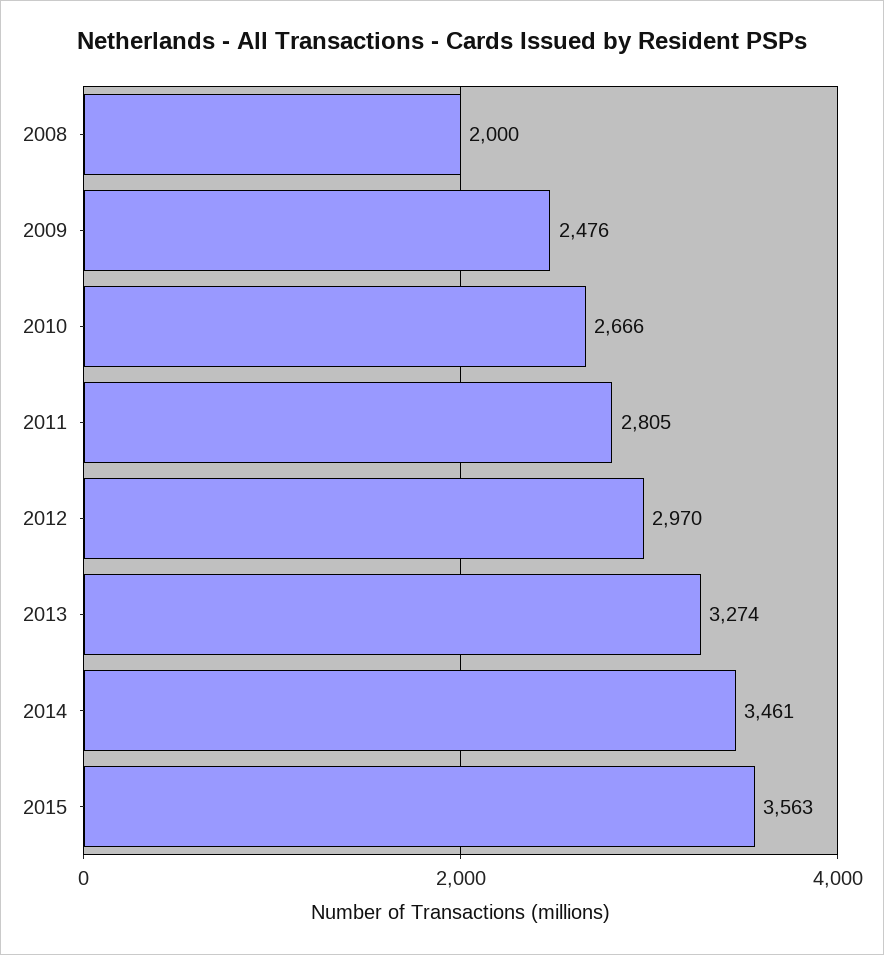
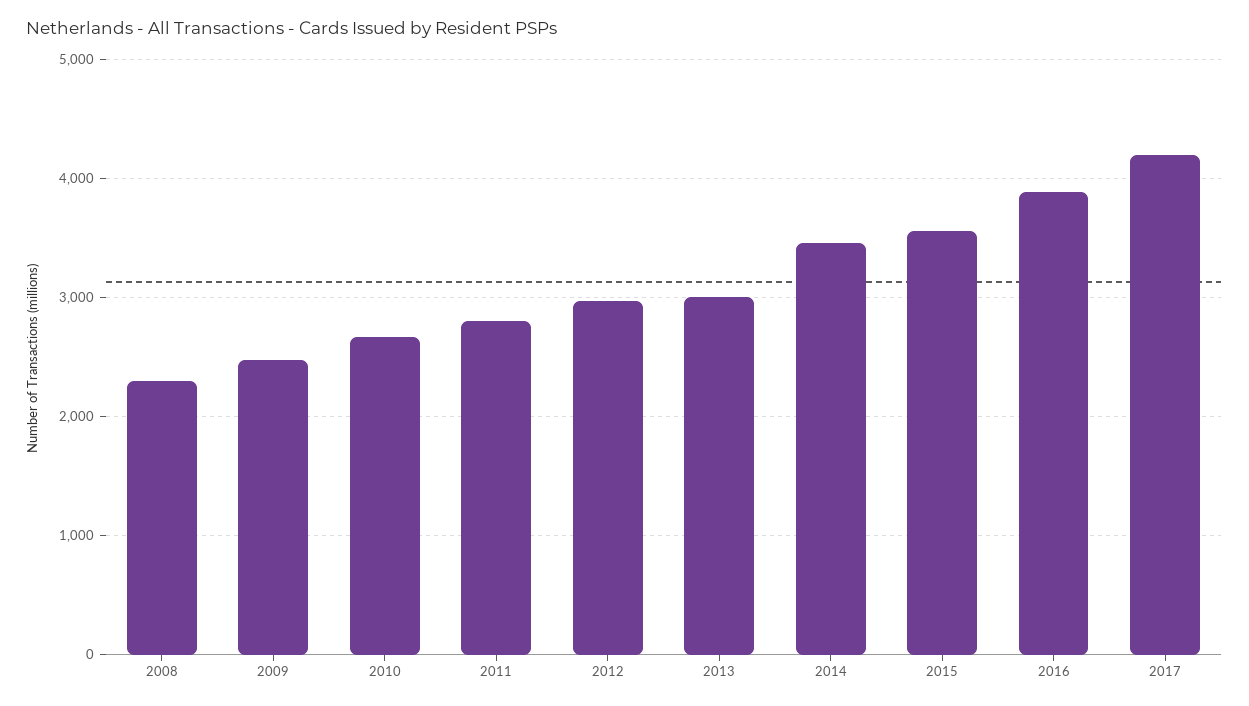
2008: 2000 -> 2300
2013: 3274 -> 3000
2016: none -> 3900
2017: none -> 4200

